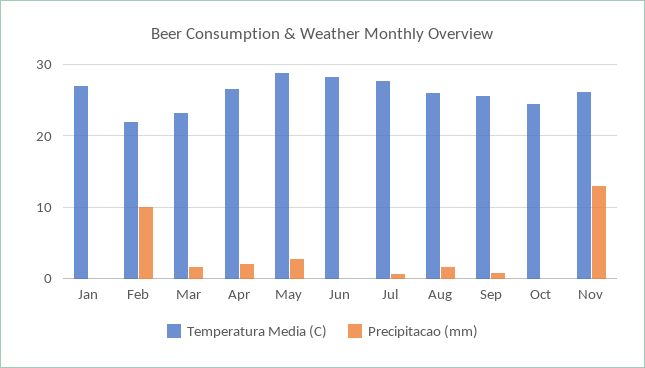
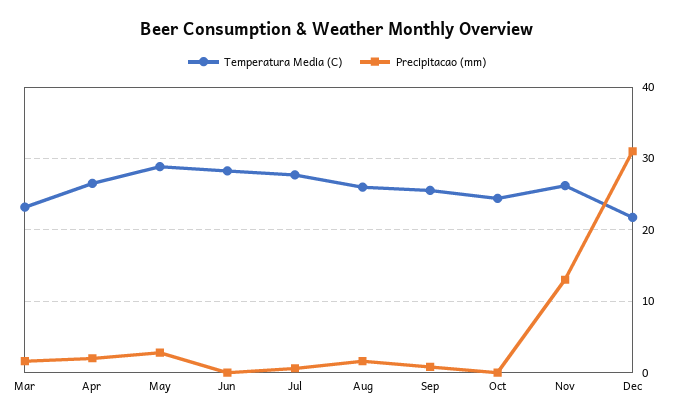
Temperatura Media (C), Jan: 27 -> none
Precipitacao (mm), Jan: 0 -> none
Temperatura Media (C), Feb: 22 -> none
Precipitacao (mm), Feb: 10 -> none
Temperatura Media (C), Dec: none -> 22
Precipitacao (mm), Dec: none -> 31

